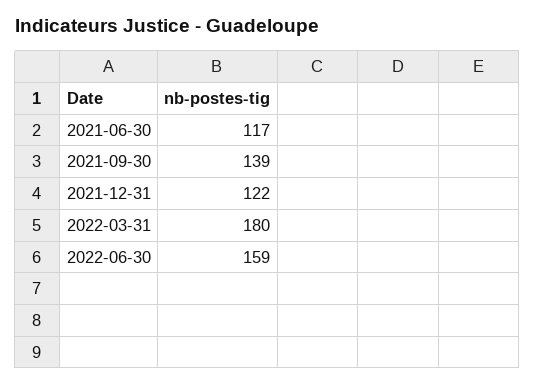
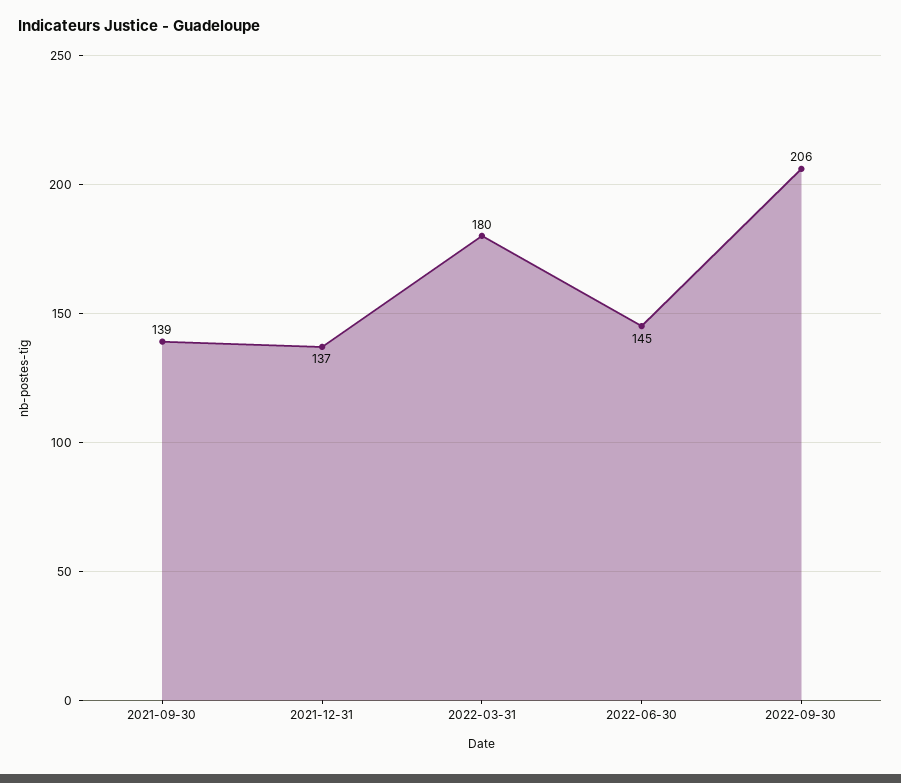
2021-06-30: 117 -> none
2021-12-31: 122 -> 137
2022-06-30: 159 -> 145
2022-09-30: none -> 206

